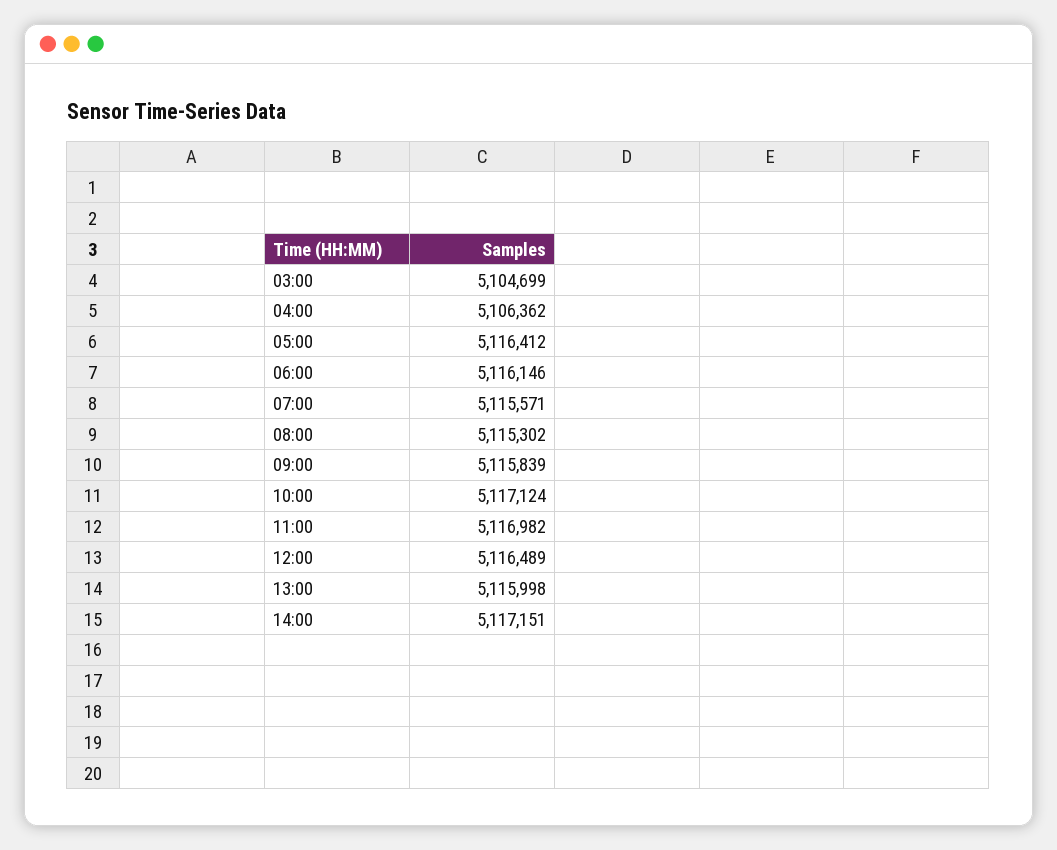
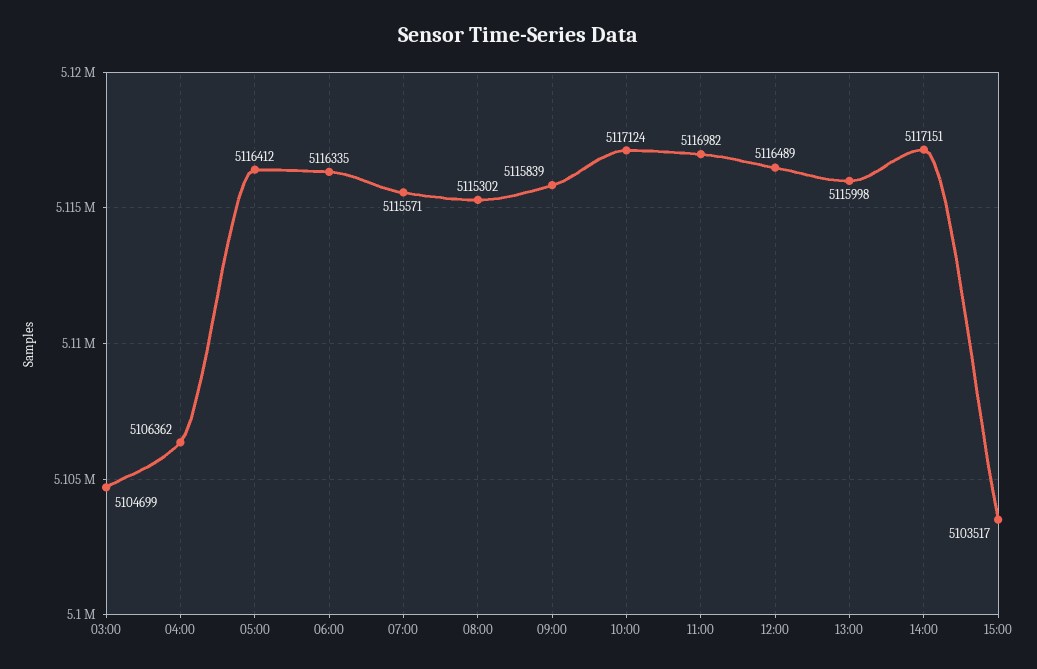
06:00: 5116146 -> 5116335
15:00: none -> 5103517

